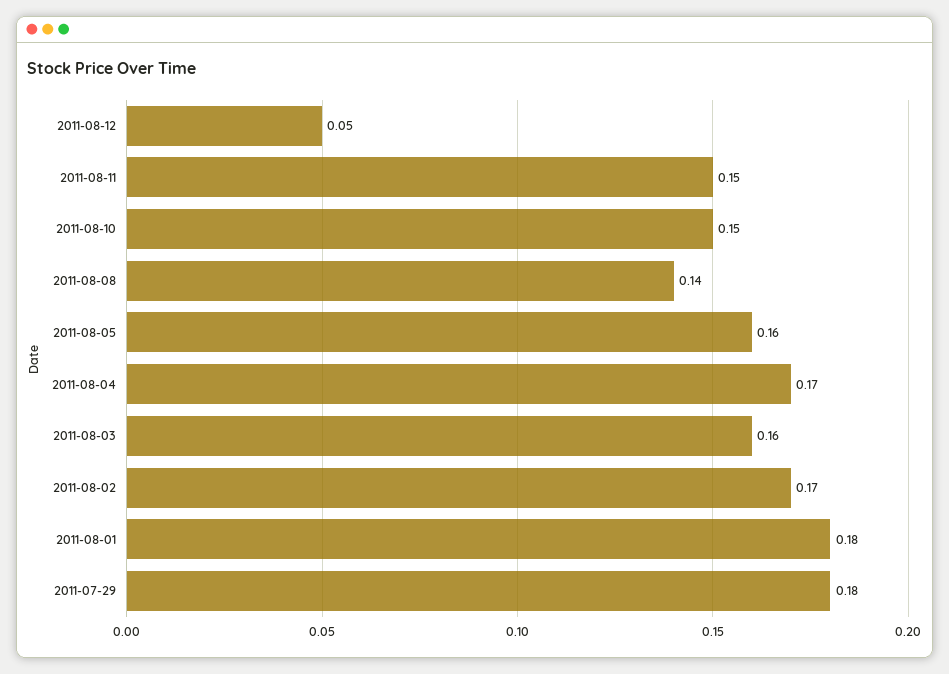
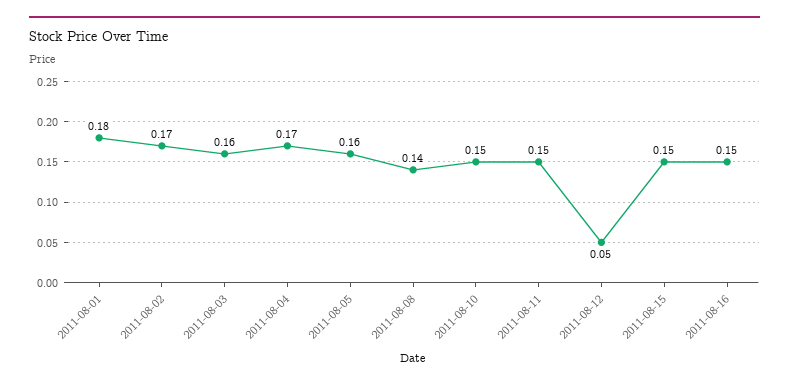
2011-07-29: 0.18 -> none
2011-08-15: none -> 0.15
2011-08-16: none -> 0.15

